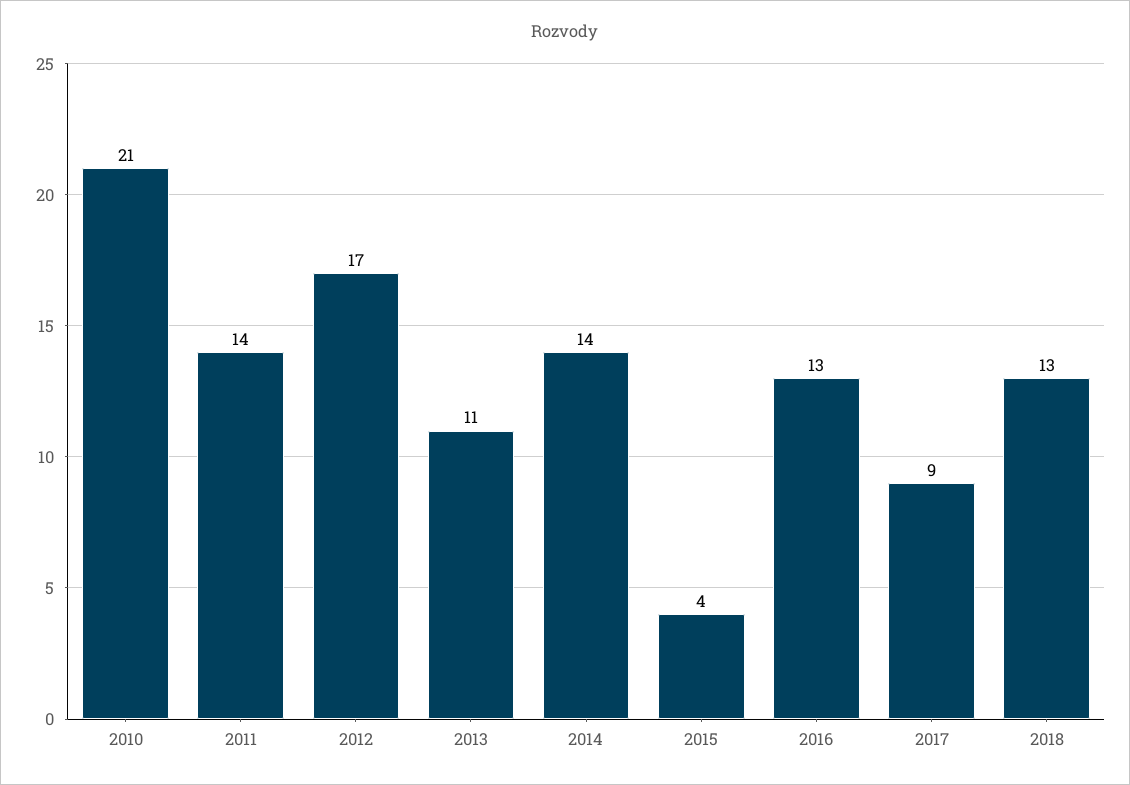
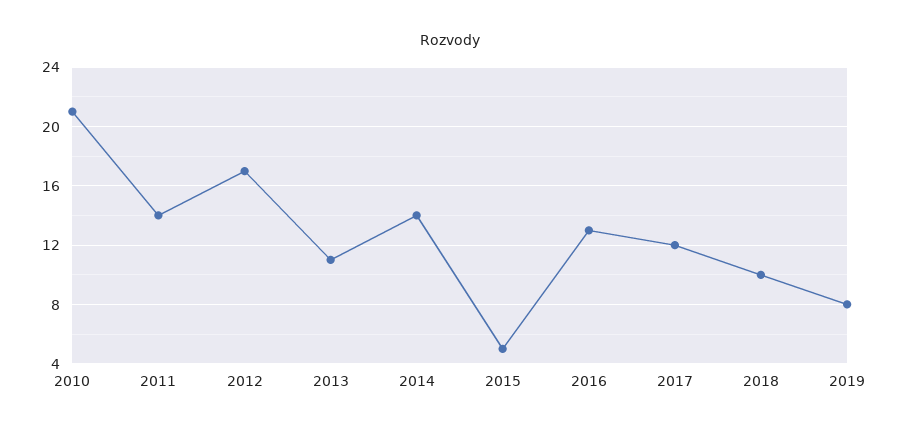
2015: 4 -> 5
2017: 9 -> 12
2018: 13 -> 10
2019: none -> 8

